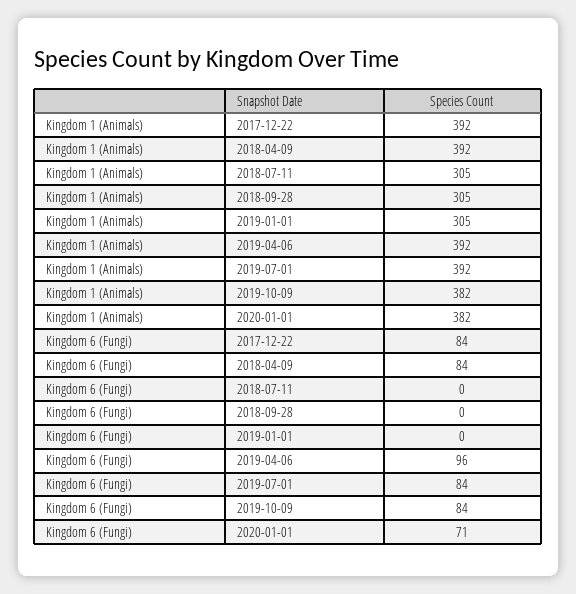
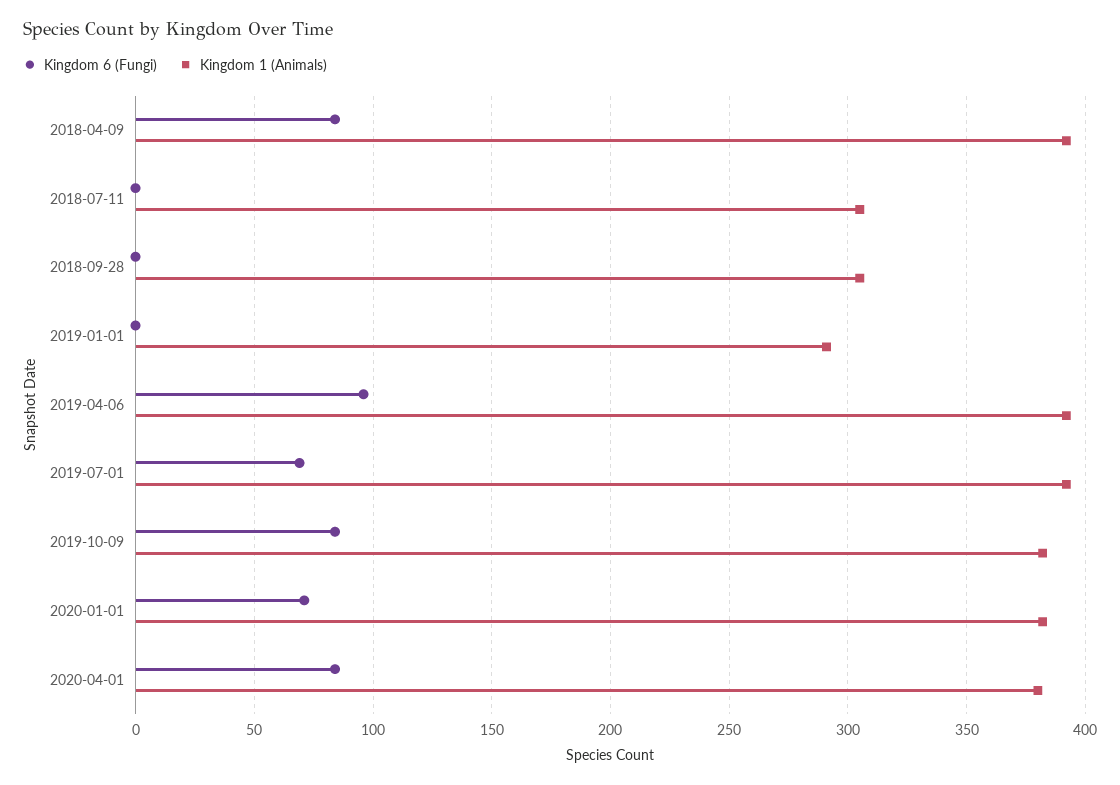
Kingdom 1 (Animals), 2017-12-22: 392 -> none
Kingdom 1 (Animals), 2019-01-01: 305 -> 290
Kingdom 6 (Fungi), 2017-12-22: 84 -> none
Kingdom 6 (Fungi), 2019-07-01: 84 -> 70
Kingdom 6 (Fungi), 2020-04-01: none -> 85
Kingdom 1 (Animals), 2020-04-01: none -> 380

